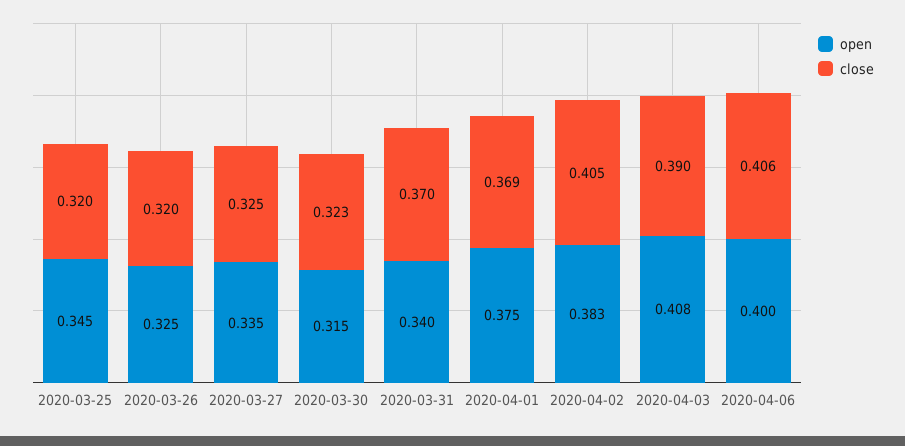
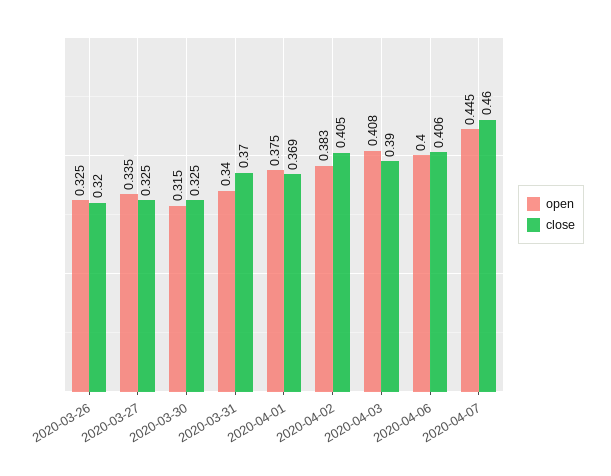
open, 2020-03-25: 0.345 -> none
close, 2020-03-25: 0.32 -> none
close, 2020-03-30: 0.323 -> 0.325
open, 2020-04-07: none -> 0.445
close, 2020-04-07: none -> 0.46

